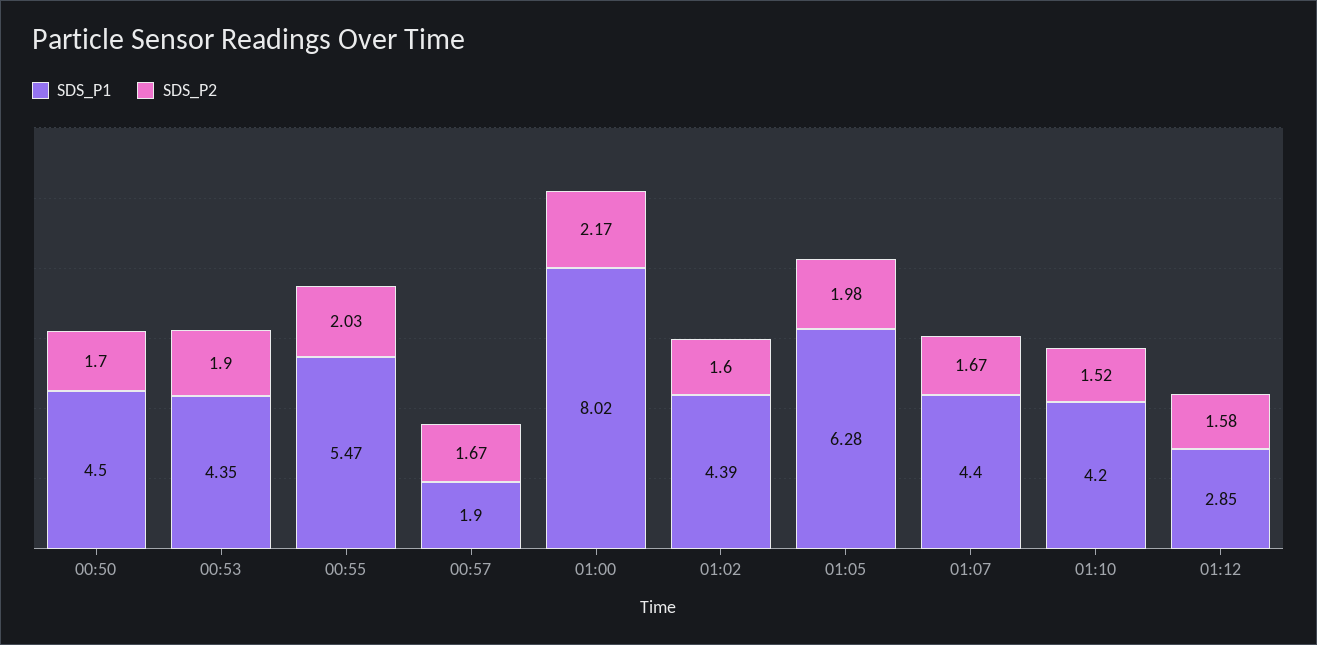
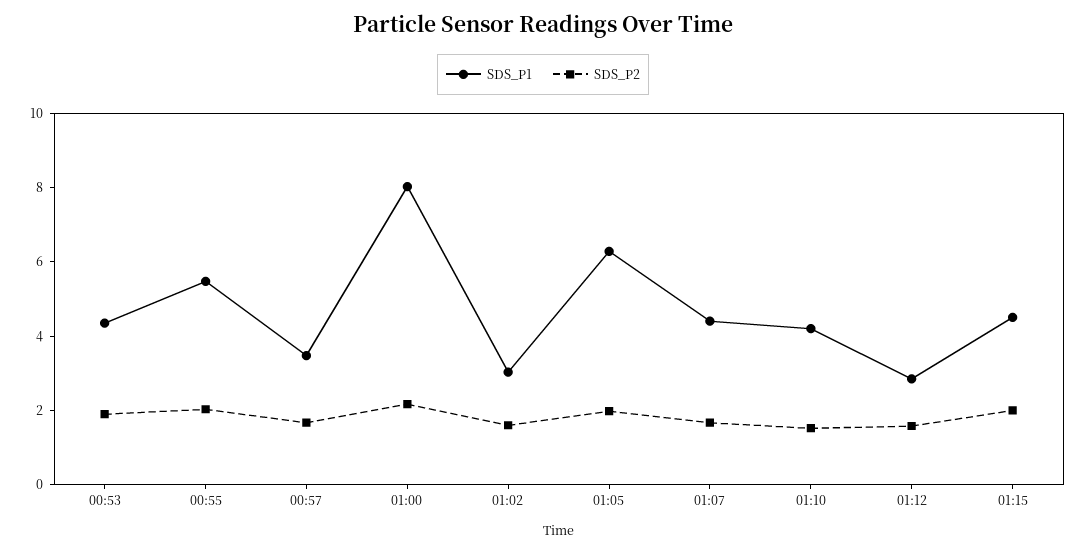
SDS_P1, 00:50: 4.5 -> none
SDS_P2, 00:50: 1.7 -> none
SDS_P1, 00:57: 1.9 -> 3.5
SDS_P1, 01:02: 4.39 -> 3
SDS_P1, 01:15: none -> 4.5
SDS_P2, 01:15: none -> 2

